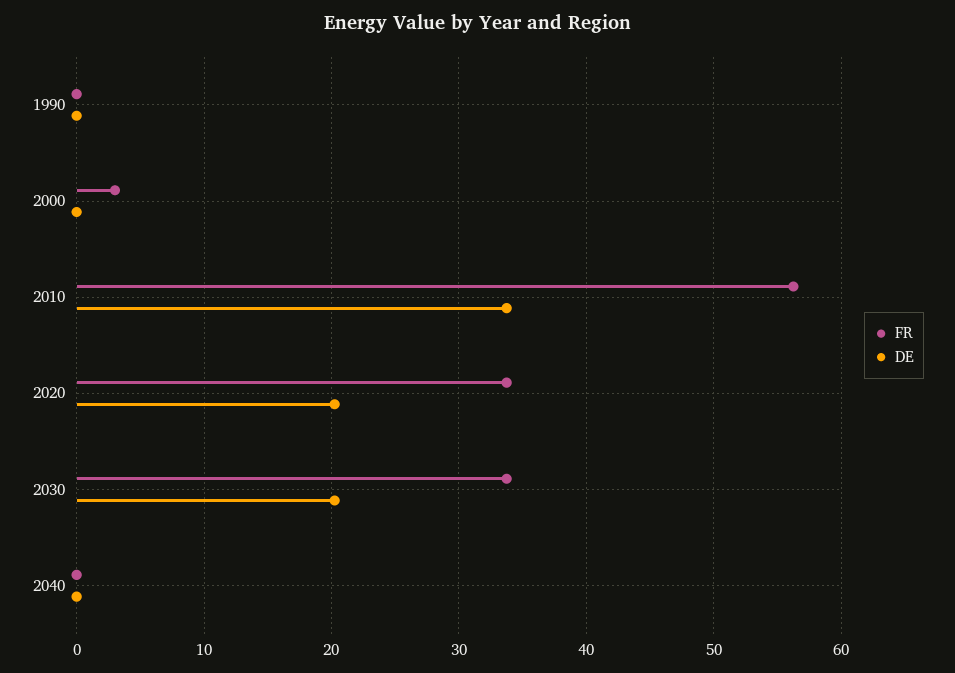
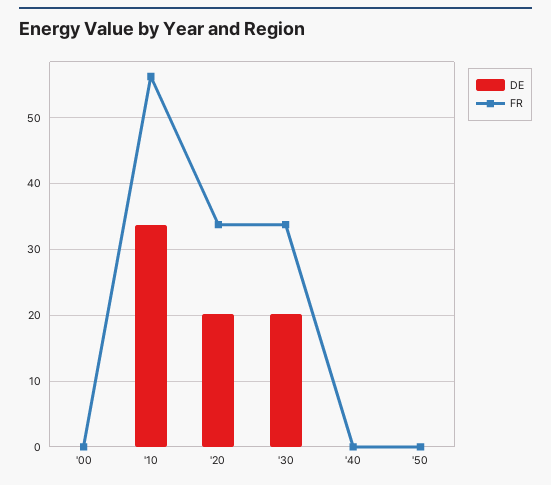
FR, 1990: 0 -> none
DE, 1990: 0 -> none
FR, 2000: 3 -> 0
DE, '50: none -> 0
FR, '50: none -> 0

